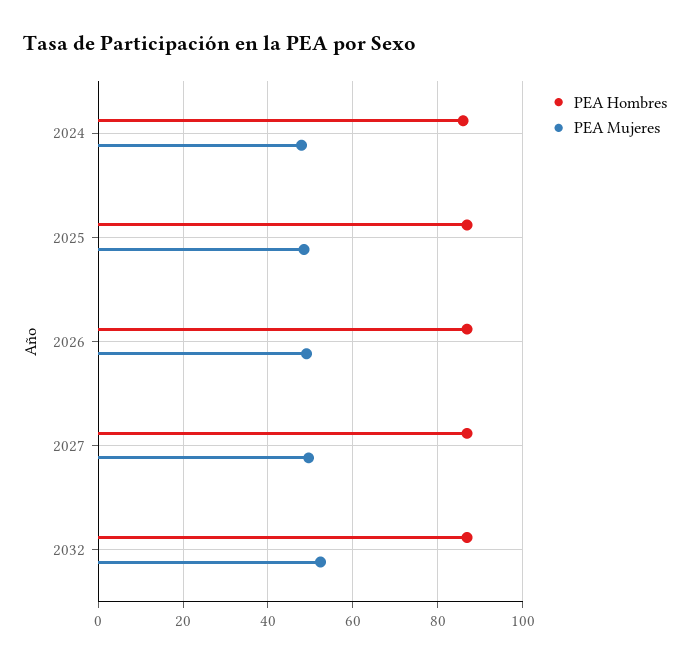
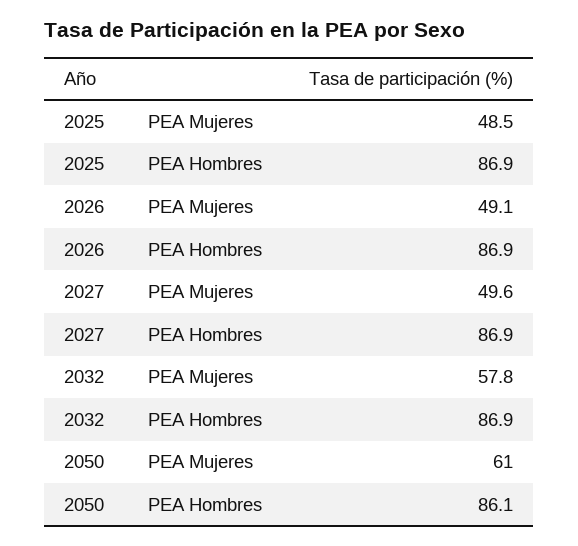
PEA Hombres, 2024: 86 -> none
PEA Mujeres, 2024: 48 -> none
PEA Mujeres, 2032: 52 -> 57.8
PEA Mujeres, 2050: none -> 61
PEA Hombres, 2050: none -> 86.1

